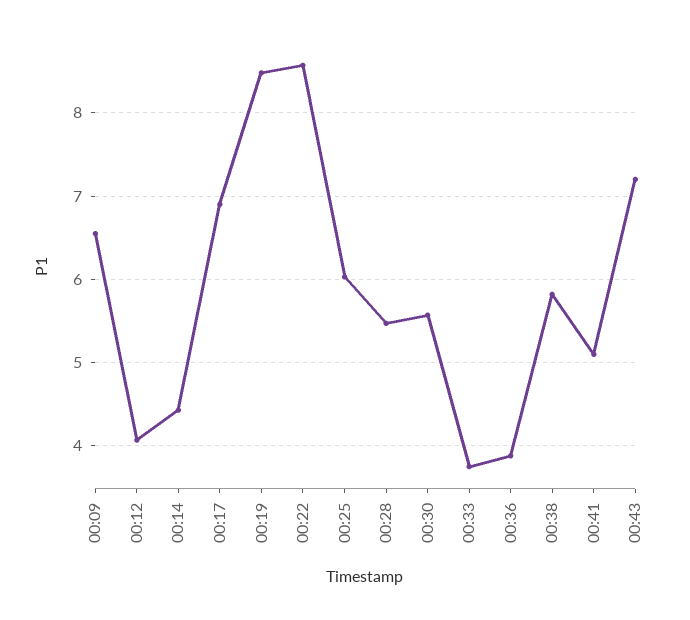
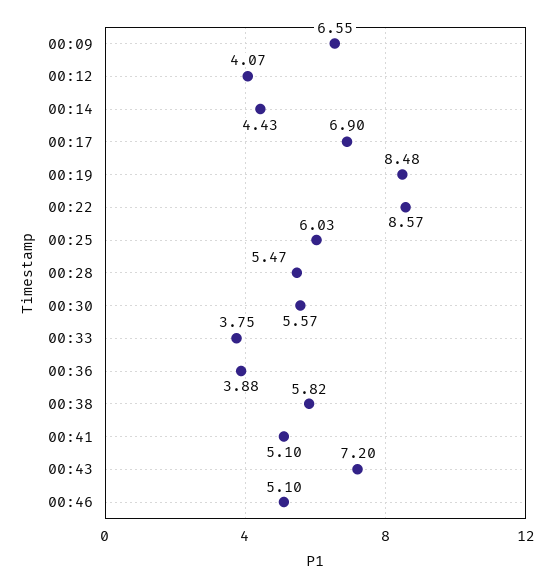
00:46: none -> 5.1

